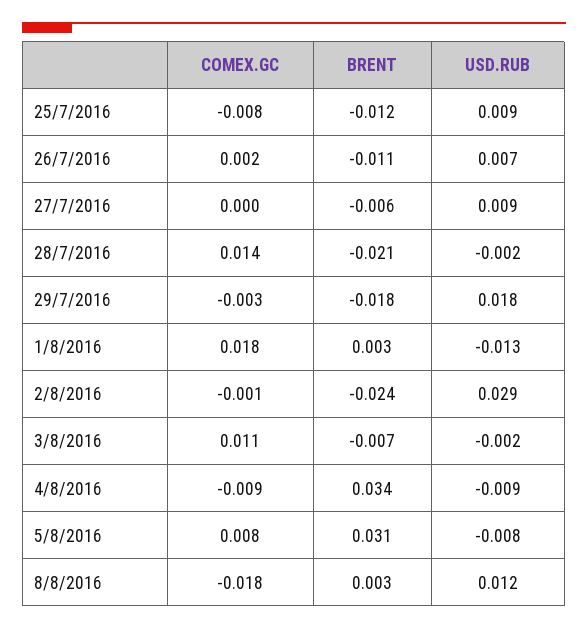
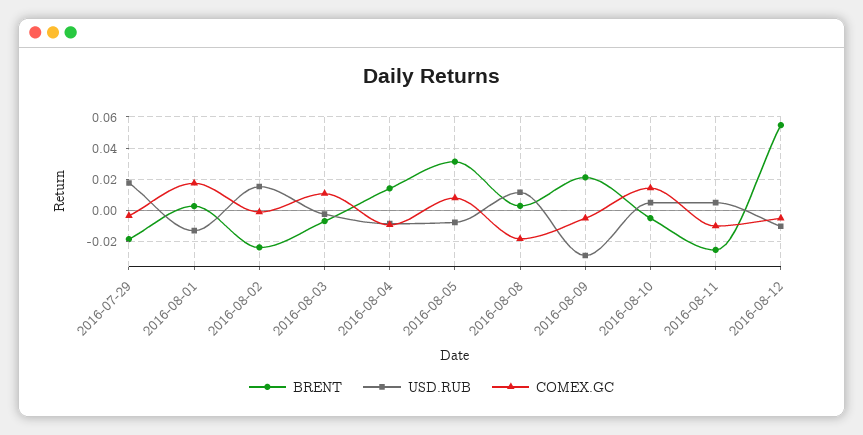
COMEX.GC, 25/7/2016: -0.008 -> none
BRENT, 25/7/2016: -0.012 -> none
USD.RUB, 25/7/2016: 0.009 -> none
COMEX.GC, 26/7/2016: 0.002 -> none
BRENT, 26/7/2016: -0.011 -> none
USD.RUB, 26/7/2016: 0.007 -> none
COMEX.GC, 27/7/2016: 0 -> none
BRENT, 27/7/2016: -0.006 -> none
USD.RUB, 27/7/2016: 0.009 -> none
COMEX.GC, 28/7/2016: 0.014 -> none
BRENT, 28/7/2016: -0.021 -> none
USD.RUB, 28/7/2016: -0.002 -> none
USD.RUB, 2/8/2016: 0.029 -> 0.015
BRENT, 4/8/2016: 0.034 -> 0.015
BRENT, 2016-08-09: none -> 0.02
USD.RUB, 2016-08-09: none -> -0.03
COMEX.GC, 2016-08-09: none -> -0.005
BRENT, 2016-08-10: none -> -0.005
USD.RUB, 2016-08-10: none -> 0.005
COMEX.GC, 2016-08-10: none -> 0.015
BRENT, 2016-08-11: none -> -0.025
USD.RUB, 2016-08-11: none -> 0.005
COMEX.GC, 2016-08-11: none -> -0.01
BRENT, 2016-08-12: none -> 0.055
USD.RUB, 2016-08-12: none -> -0.01
COMEX.GC, 2016-08-12: none -> -0.005

